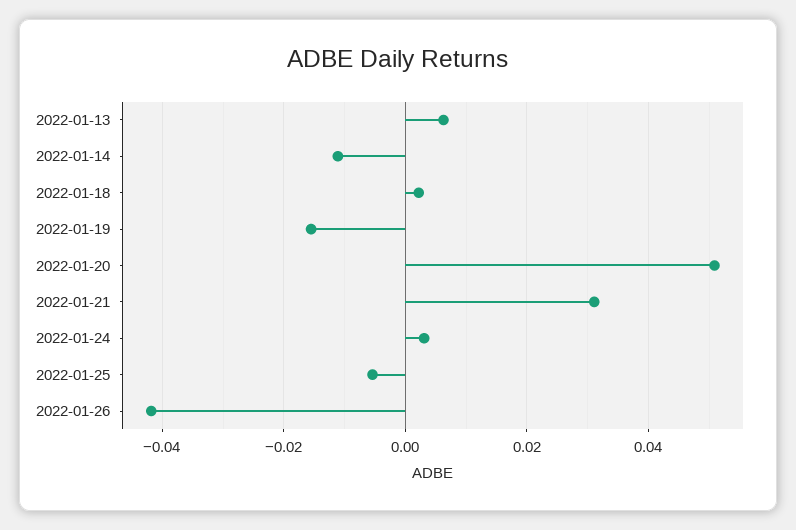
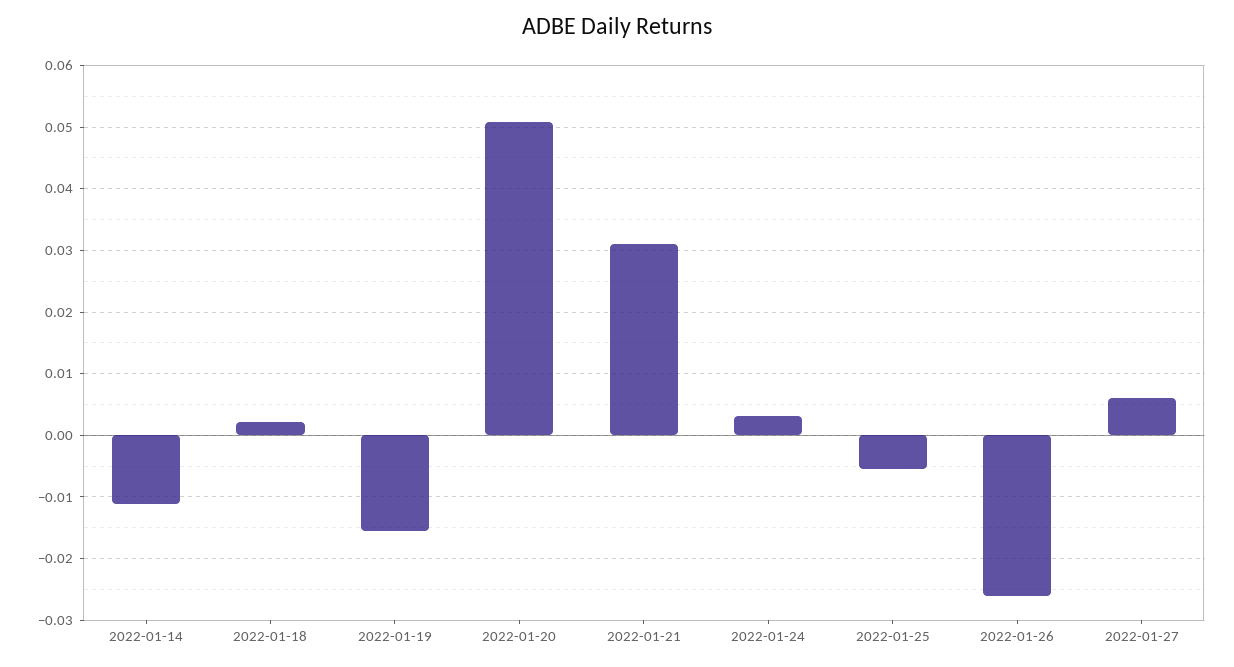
2022-01-13: 0.006 -> none
2022-01-26: -0.042 -> -0.026
2022-01-27: none -> 0.006

